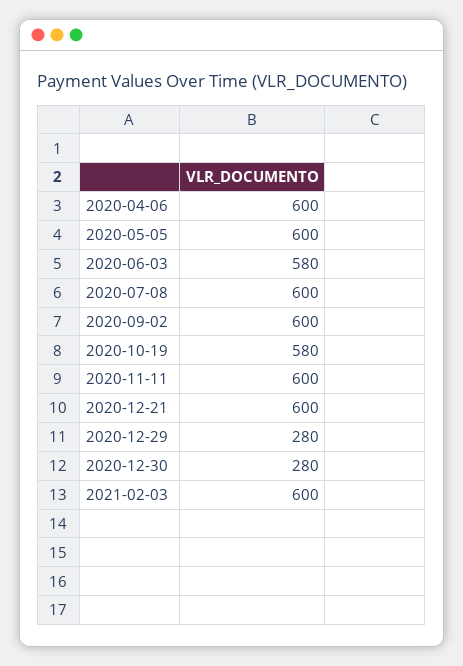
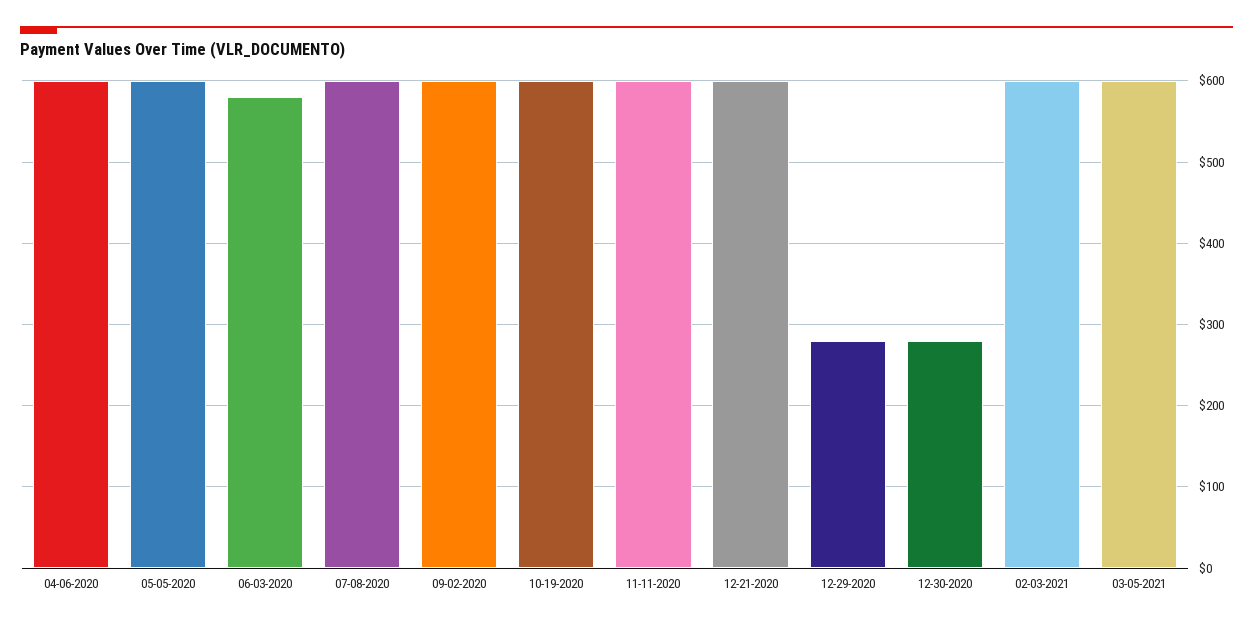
2020-10-19: 580 -> 600
03-05-2021: none -> 600

